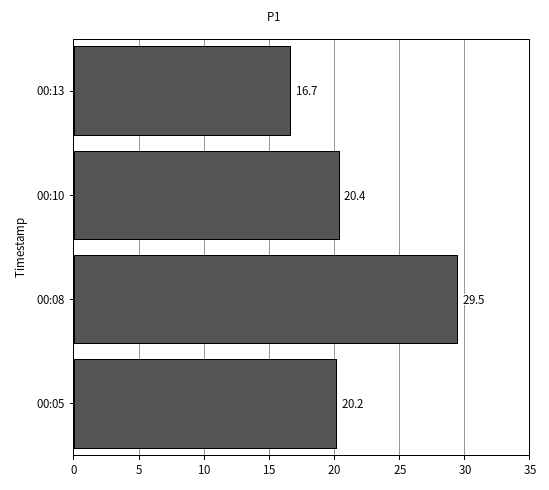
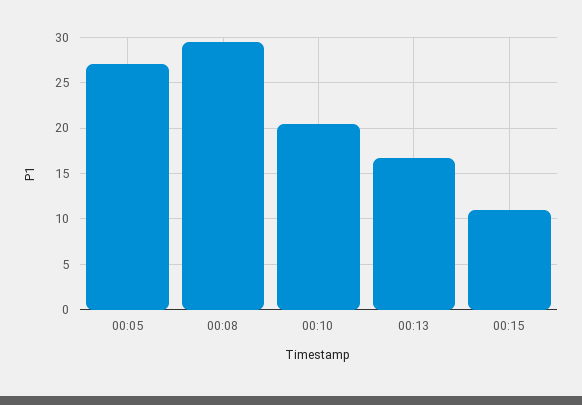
00:05: 20.2 -> 27
00:15: none -> 11

